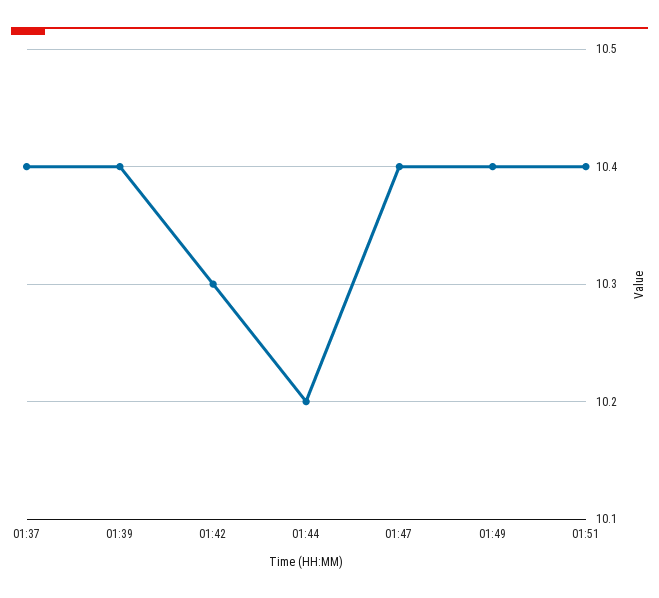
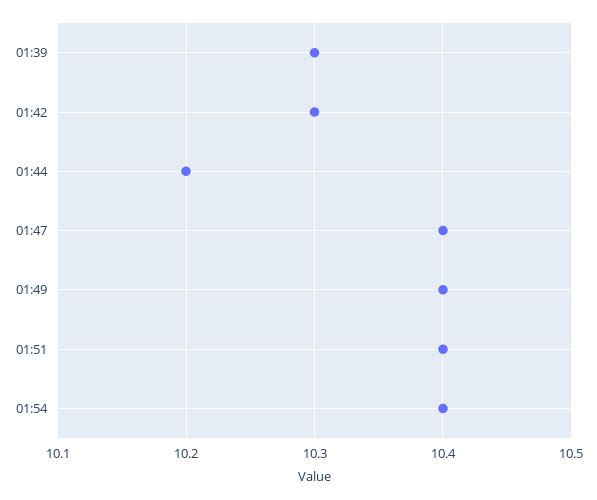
01:37: 10.4 -> none
01:39: 10.4 -> 10.3
01:54: none -> 10.4

